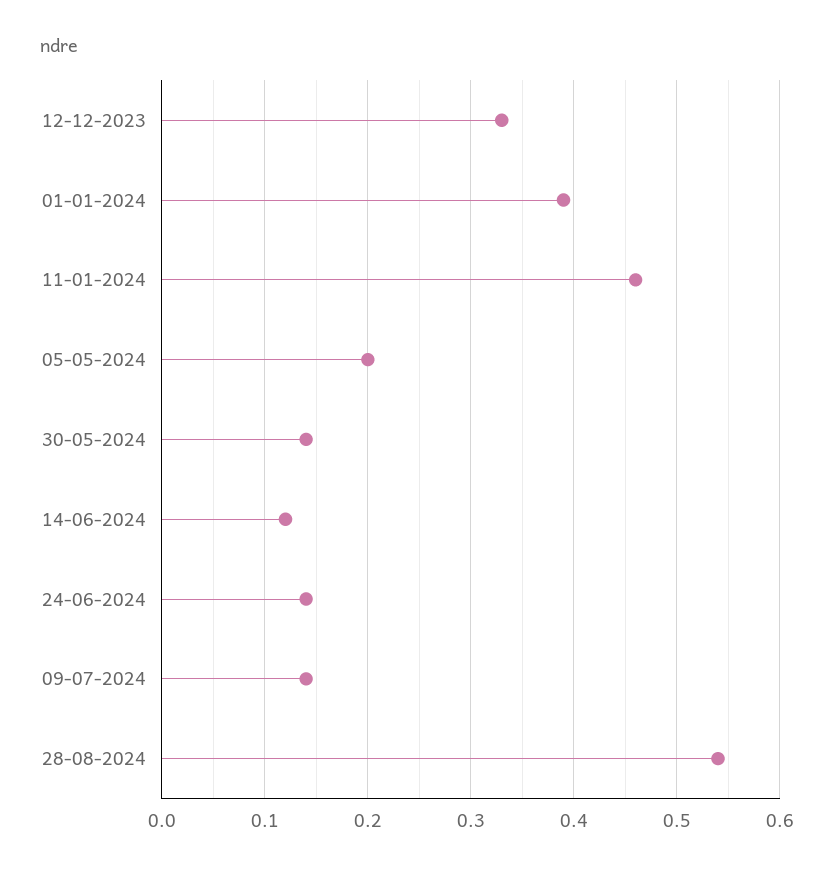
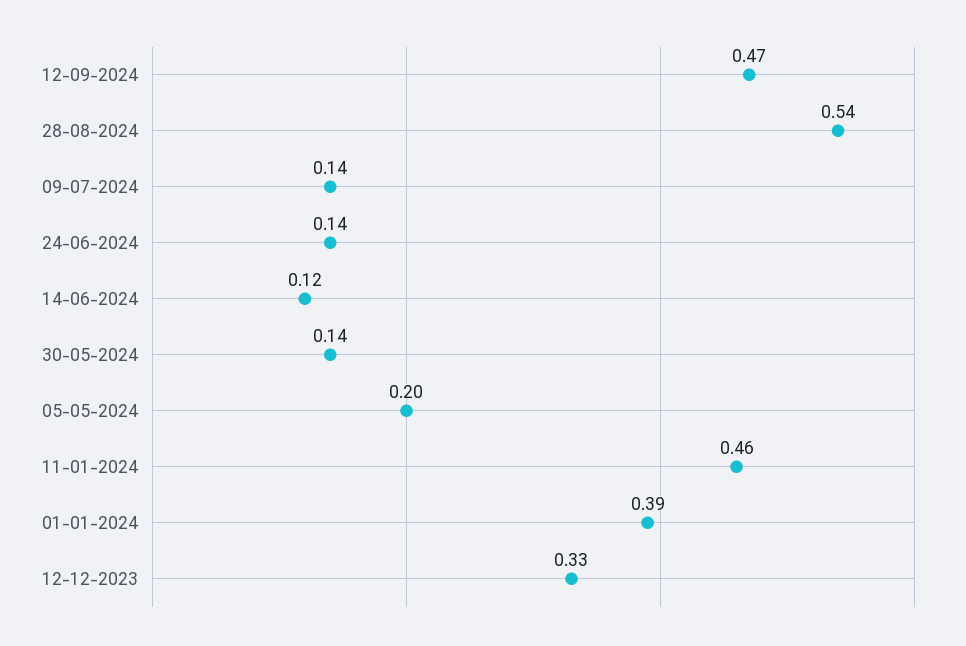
12-09-2024: none -> 0.47

